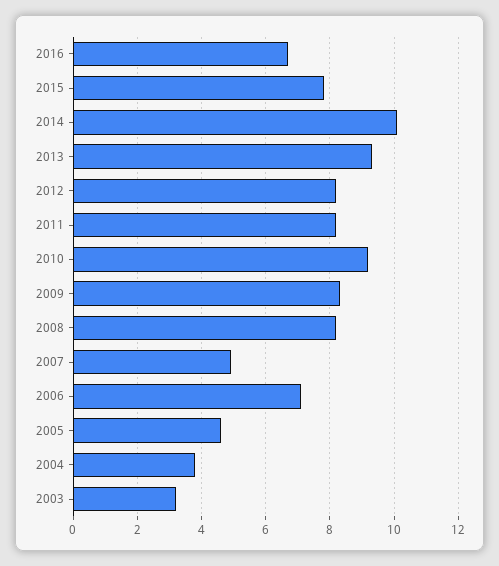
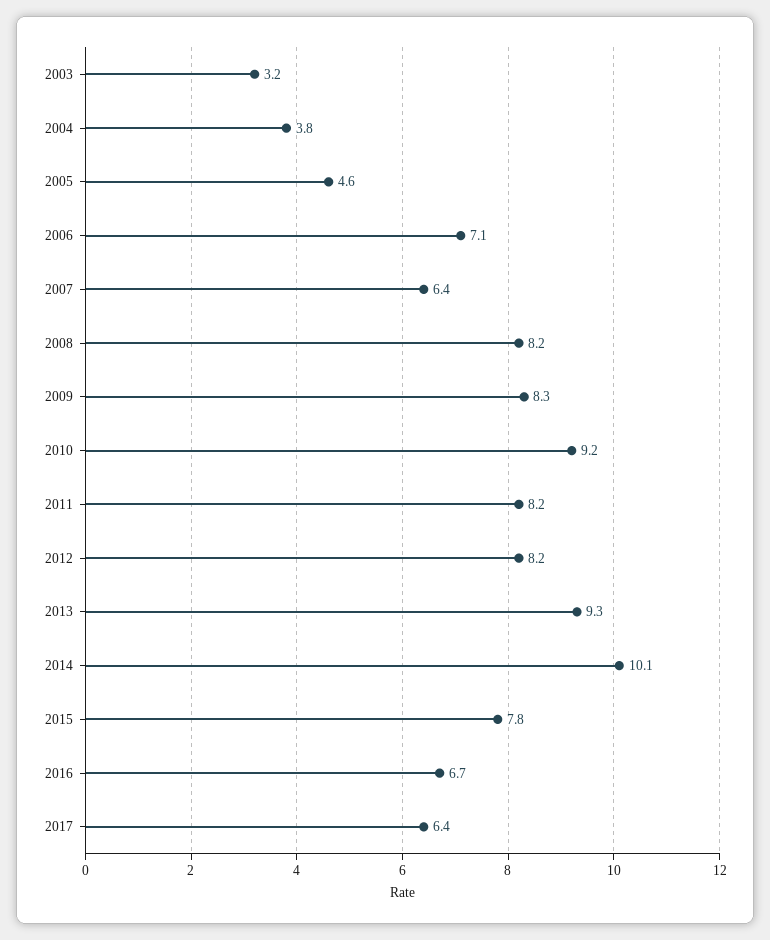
2007: 5 -> 6.4
2017: none -> 6.4

